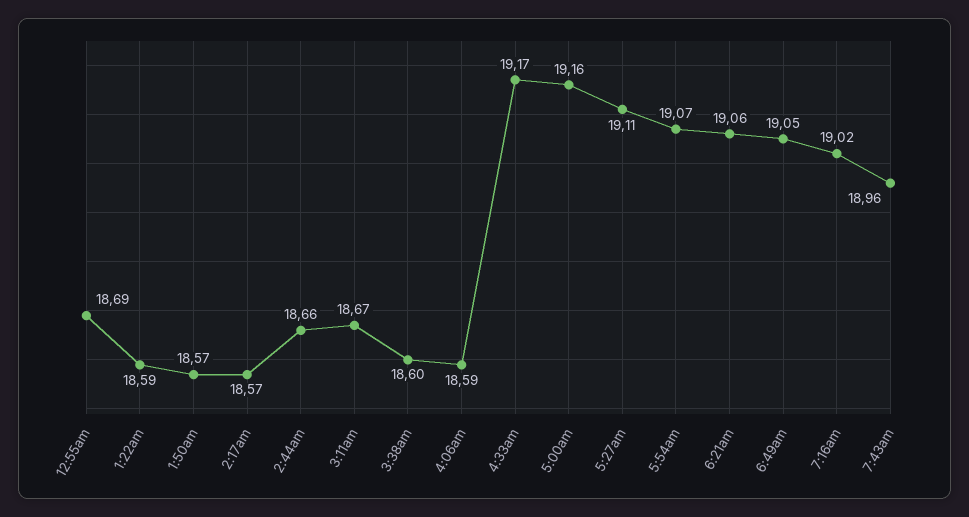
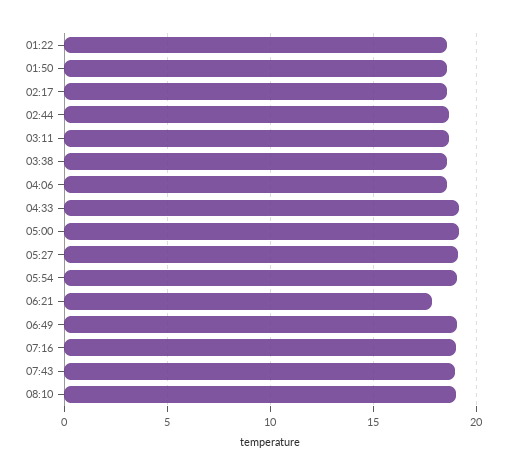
12:55am: 18.69 -> none
6:21am: 19.06 -> 18
08:10: none -> 19

